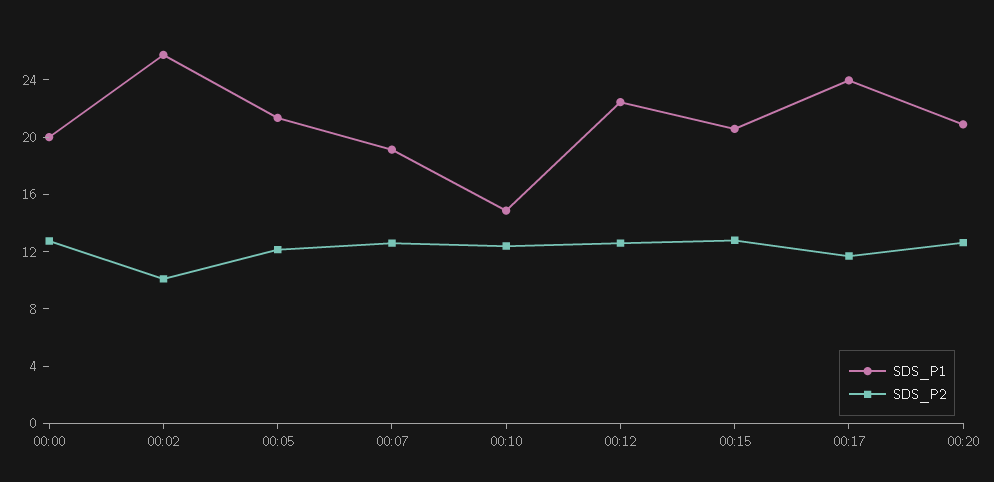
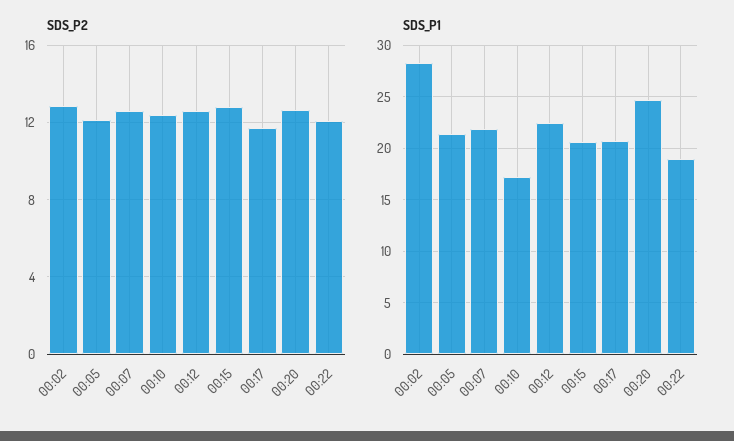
SDS_P1, 00:00: 20 -> none
SDS_P2, 00:00: 13 -> none
SDS_P1, 00:02: 26 -> 28
SDS_P2, 00:02: 10 -> 13
SDS_P1, 00:07: 19 -> 22
SDS_P1, 00:10: 15 -> 17
SDS_P1, 00:17: 24 -> 21
SDS_P1, 00:20: 21 -> 25
SDS_P2, 00:22: none -> 12
SDS_P1, 00:22: none -> 19

